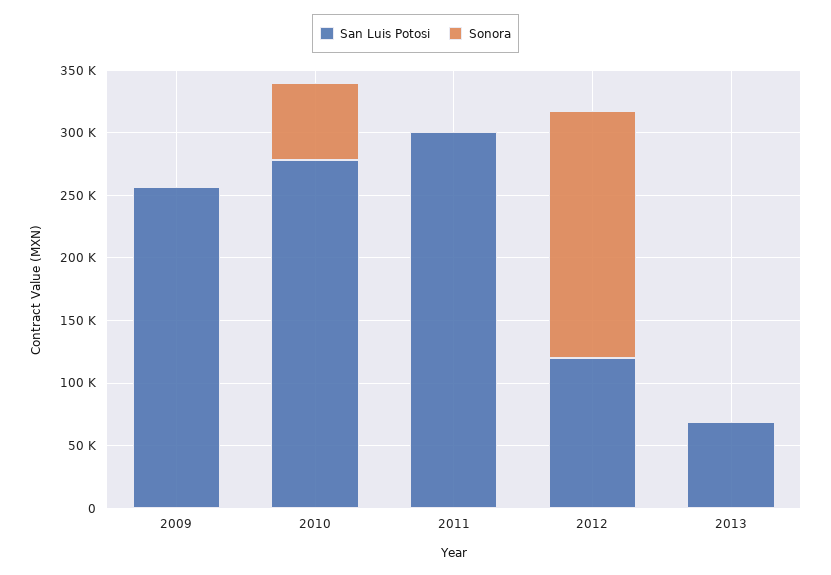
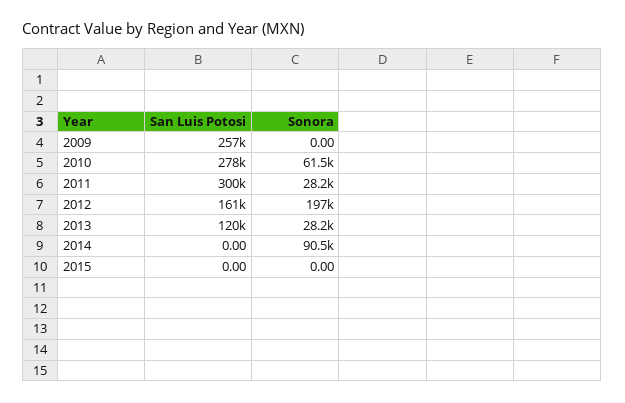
Sonora, 2011: 0 -> 28200
San Luis Potosi, 2012: 120000 -> 161000
San Luis Potosi, 2013: 70000 -> 120000
Sonora, 2013: 0 -> 28200
San Luis Potosi, 2014: none -> 0
Sonora, 2014: none -> 90500
San Luis Potosi, 2015: none -> 0
Sonora, 2015: none -> 0

